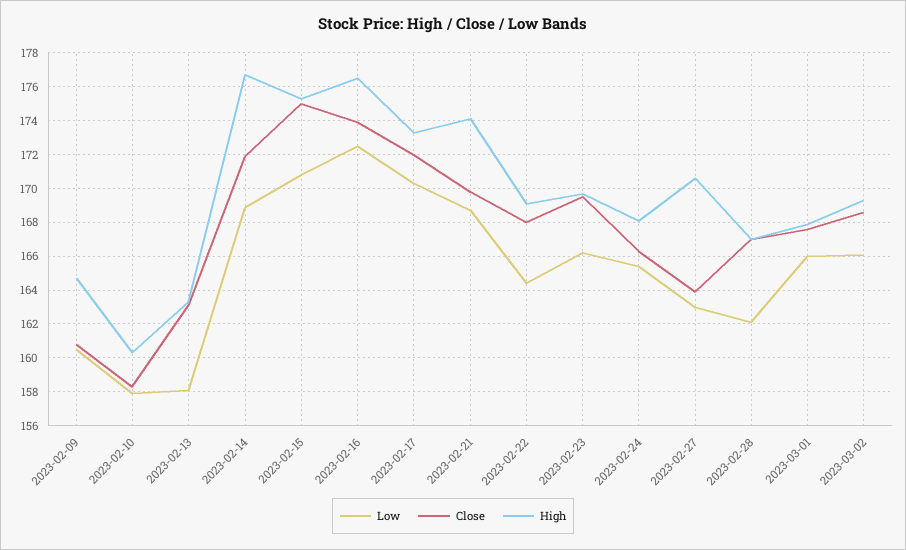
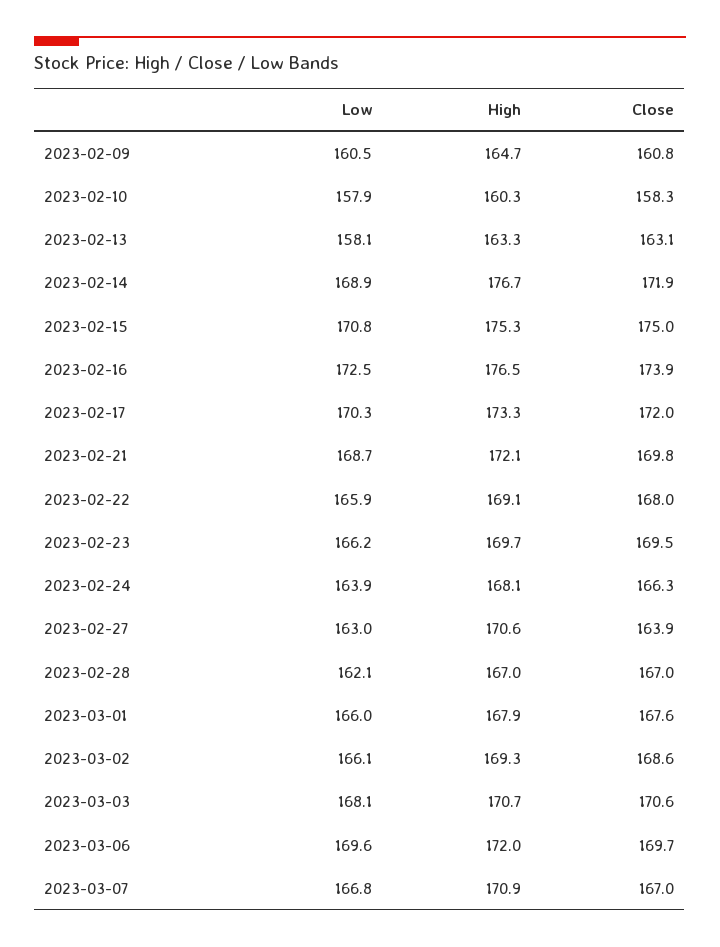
High, 2023-02-21: 174 -> 172.1
Low, 2023-02-22: 164.5 -> 165.9
Low, 2023-02-24: 165.5 -> 163.9
Low, 2023-03-03: none -> 168.1
High, 2023-03-03: none -> 170.7
Close, 2023-03-03: none -> 170.6
Low, 2023-03-06: none -> 169.6
High, 2023-03-06: none -> 172
Close, 2023-03-06: none -> 169.7
Low, 2023-03-07: none -> 166.8
High, 2023-03-07: none -> 170.9
Close, 2023-03-07: none -> 167

